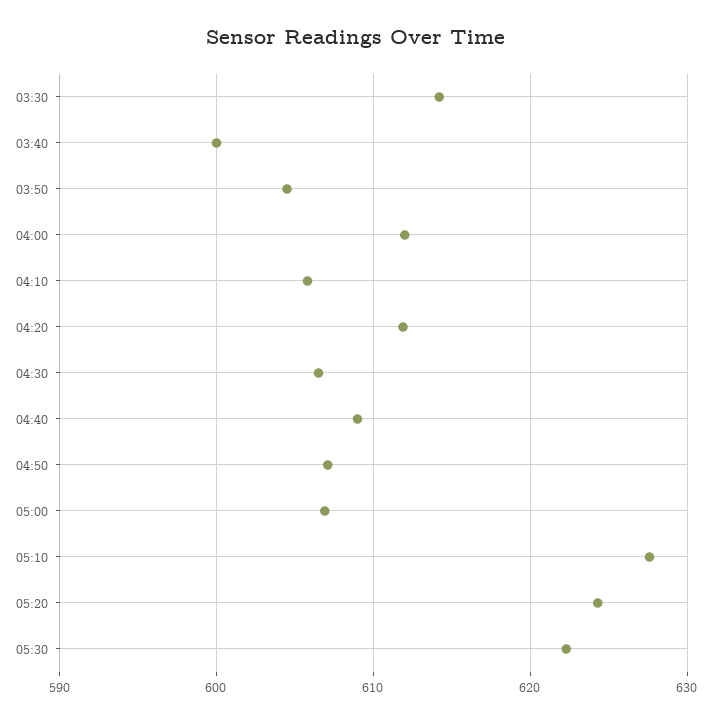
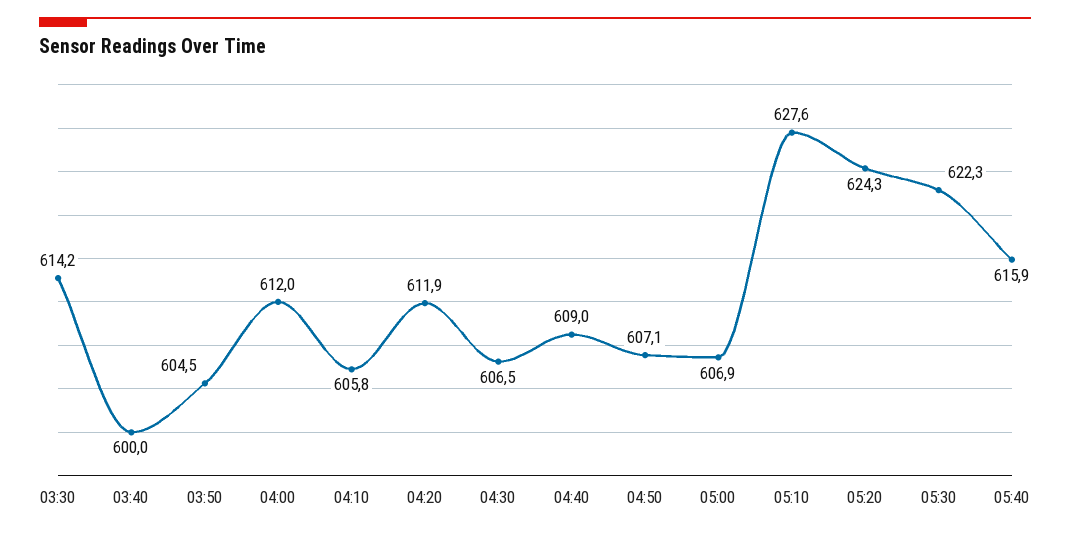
05:40: none -> 615.9

